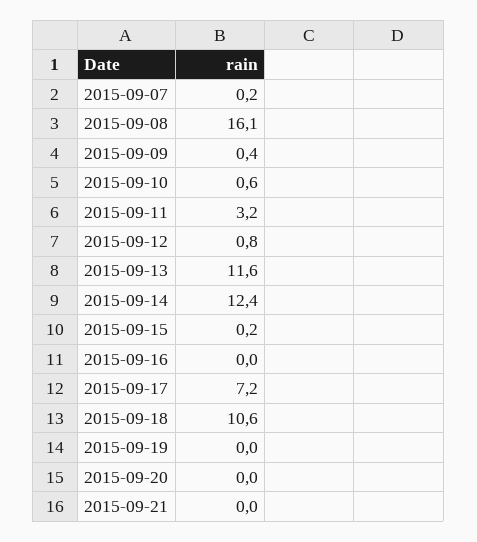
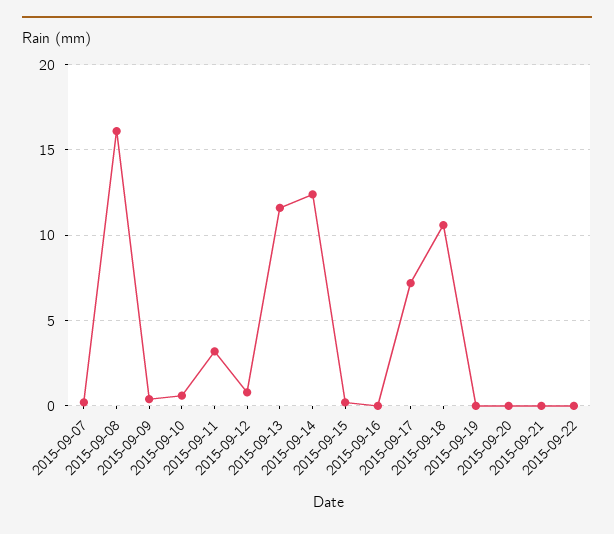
2015-09-22: none -> 0

